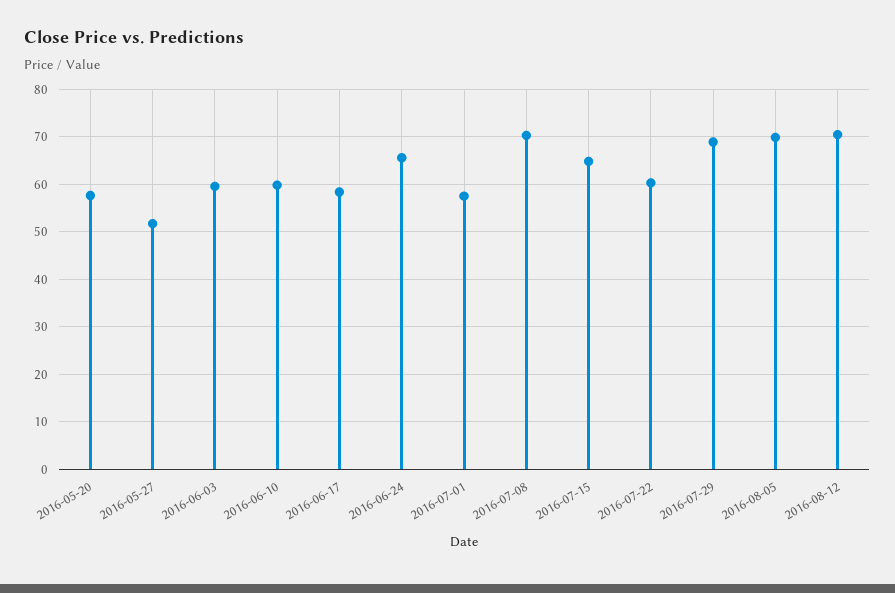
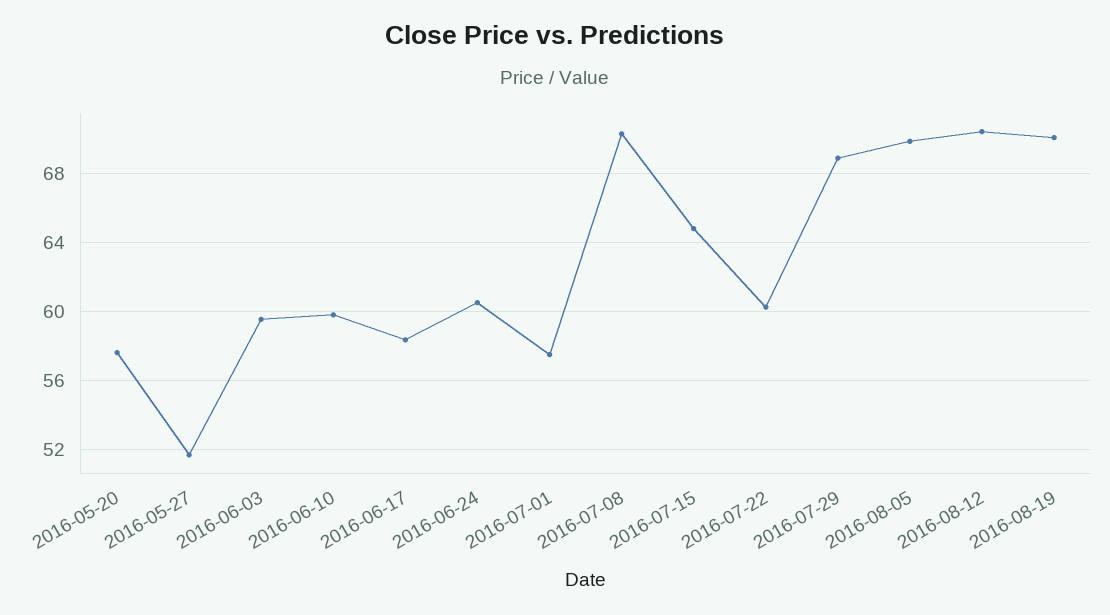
2016-06-24: 66 -> 60.5
2016-08-19: none -> 70

